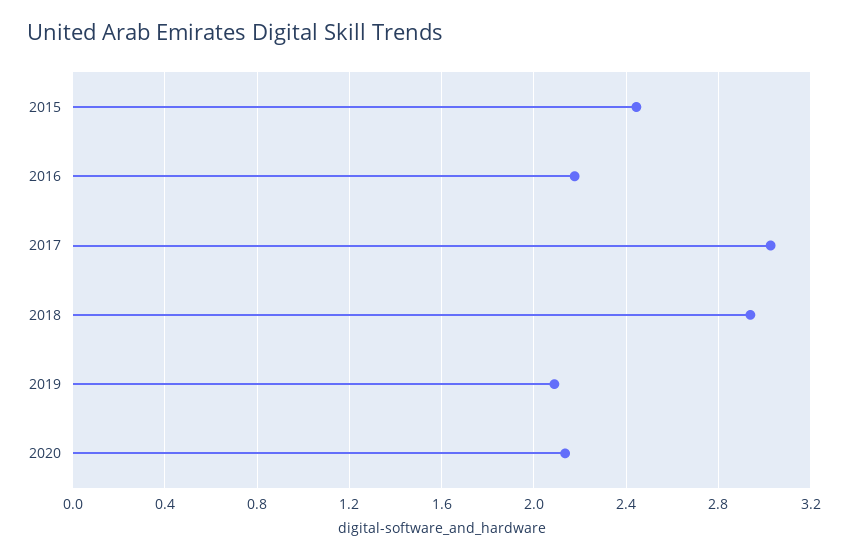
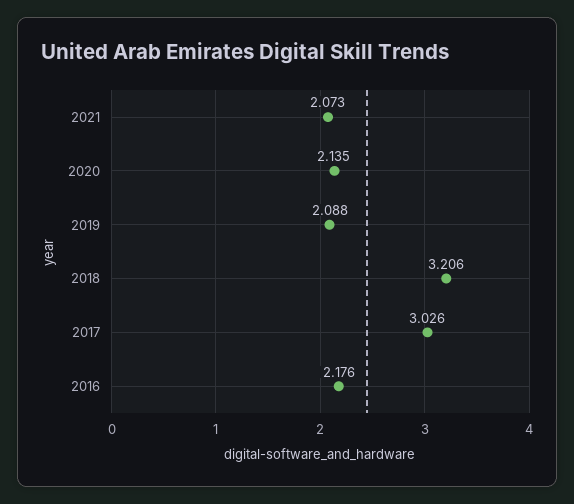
2015: 2.45 -> none
2018: 2.95 -> 3.206
2021: none -> 2.073

